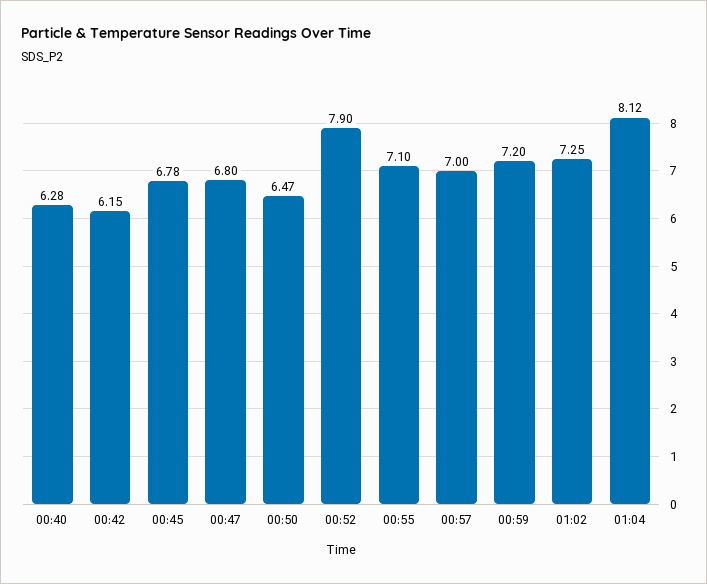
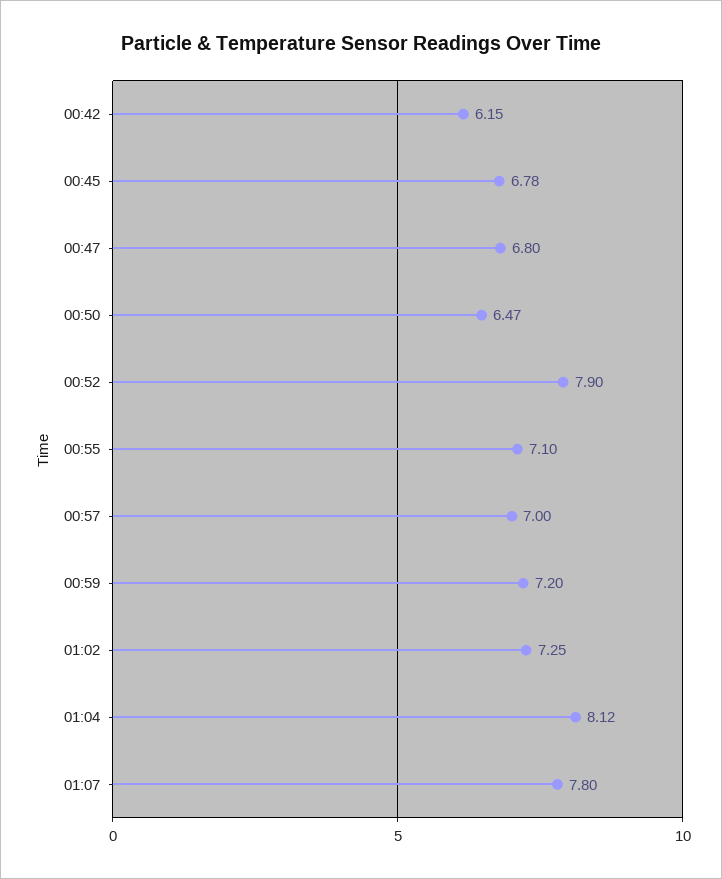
00:40: 6.28 -> none
01:07: none -> 7.8

